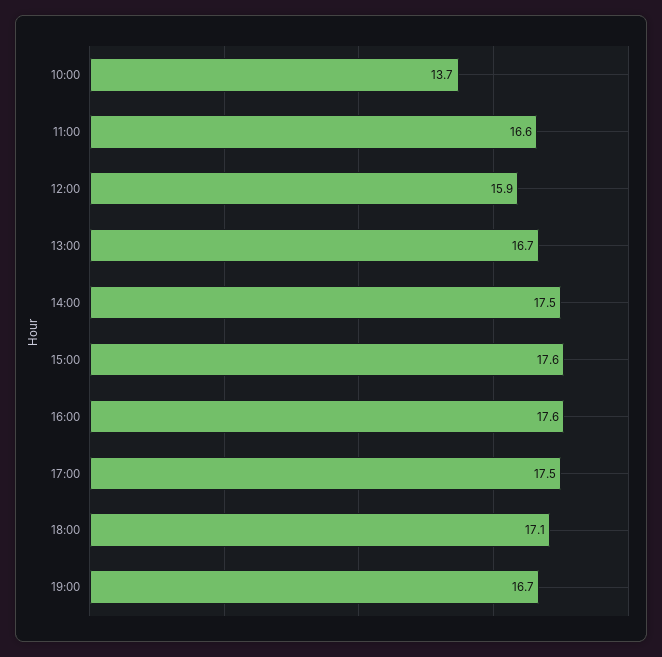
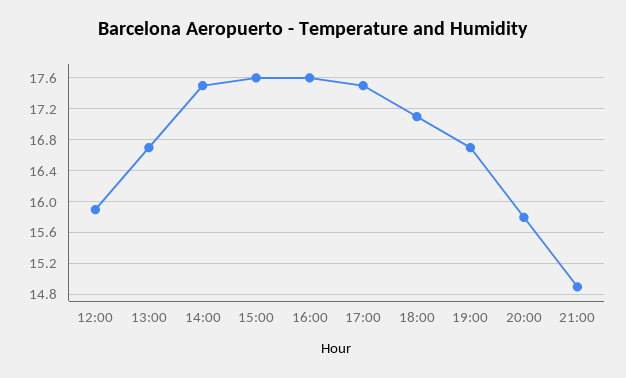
10:00: 13.7 -> none
11:00: 16.6 -> none
20:00: none -> 15.8
21:00: none -> 14.9

